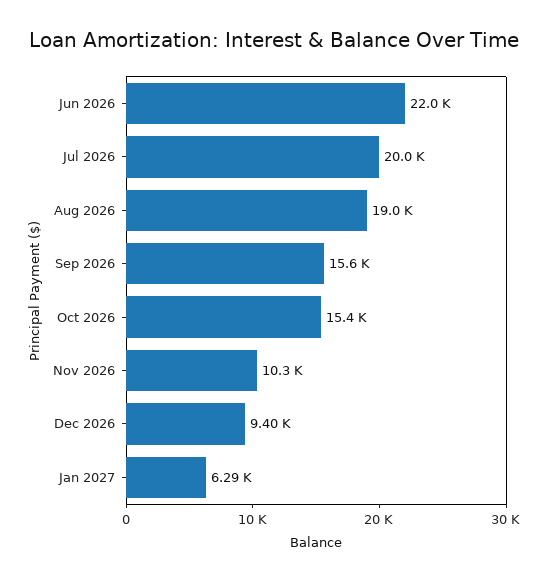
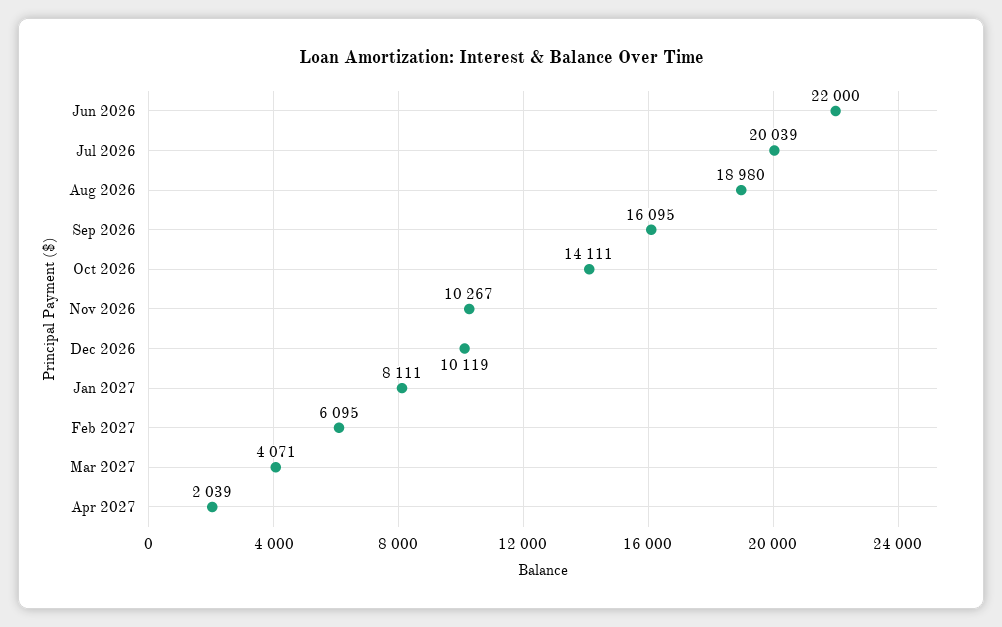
Sep 2026: 15600 -> 16095
Oct 2026: 15400 -> 14111
Dec 2026: 9400 -> 10119
Jan 2027: 6290 -> 8111
Feb 2027: none -> 6095
Mar 2027: none -> 4071
Apr 2027: none -> 2039

